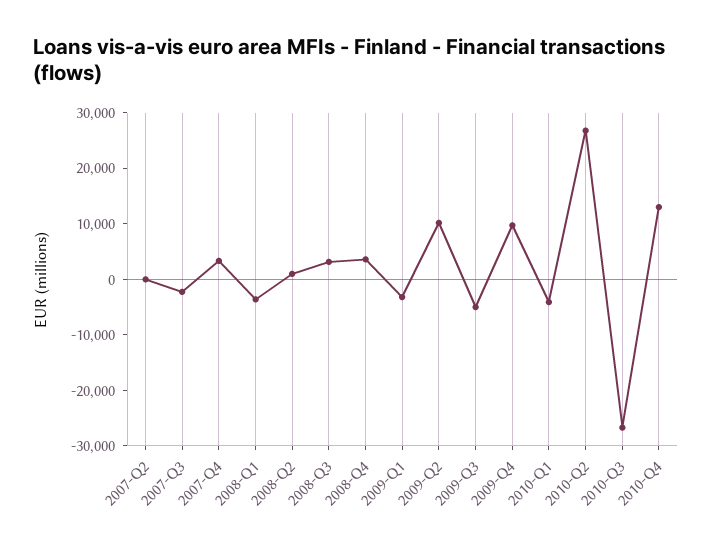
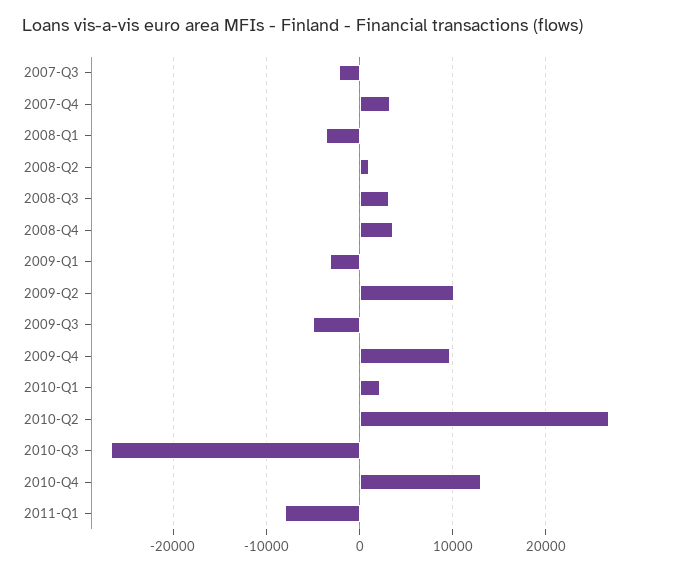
2007-Q2: 0 -> none
2010-Q1: -4000 -> 2000
2011-Q1: none -> -8000

